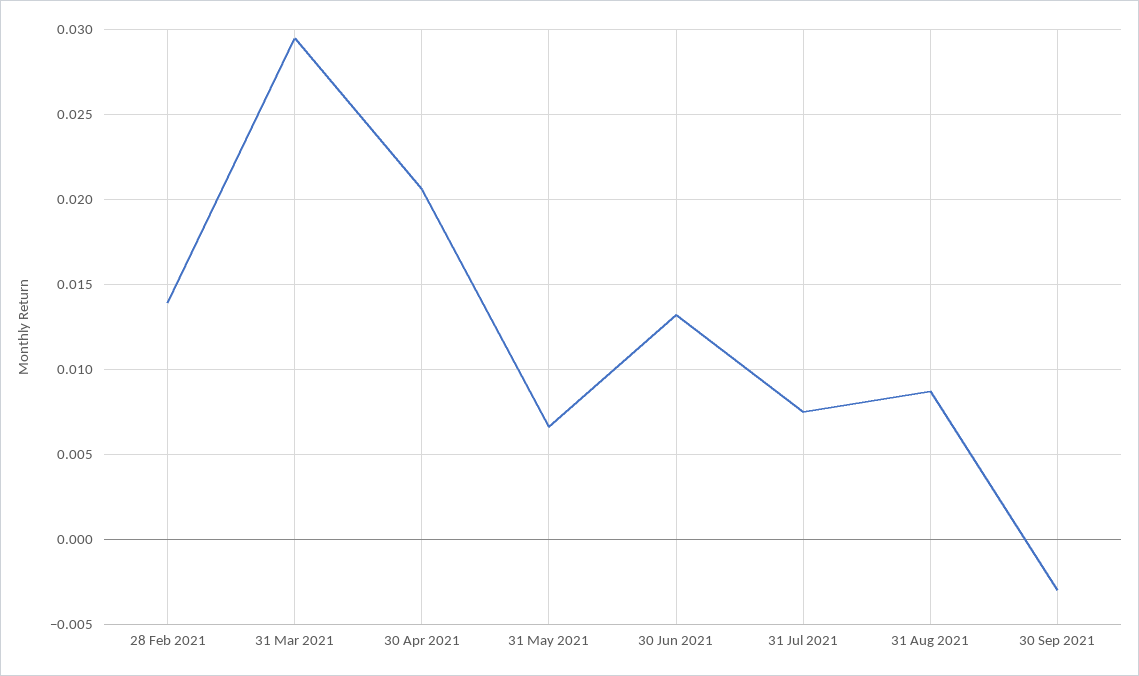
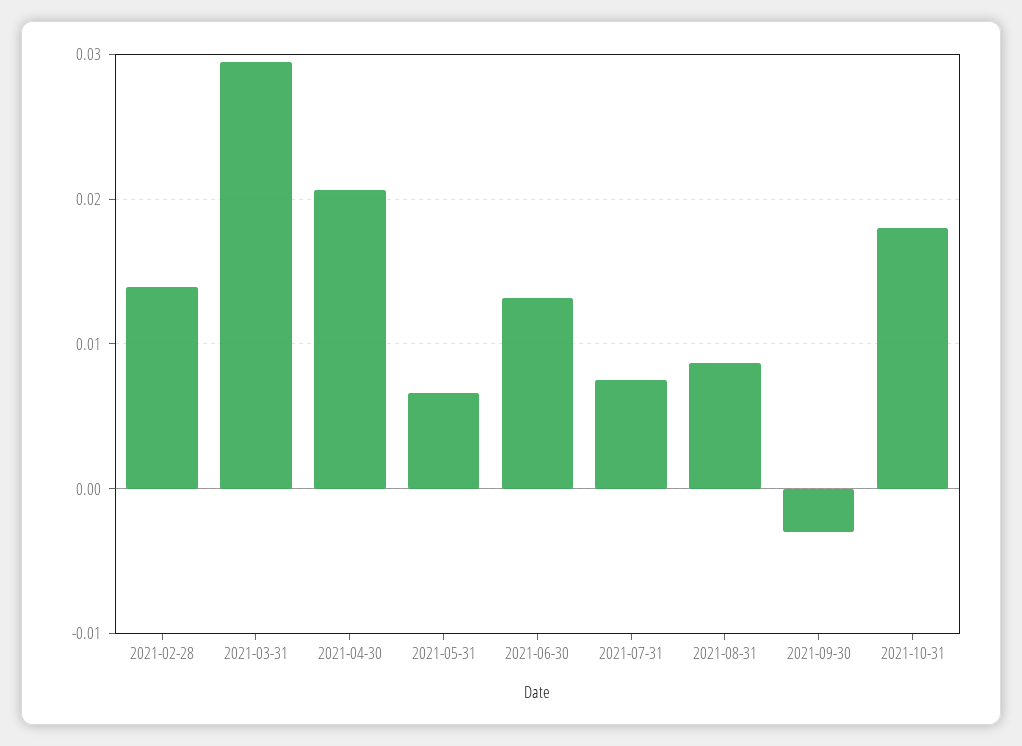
2021-10-31: none -> 0.018

